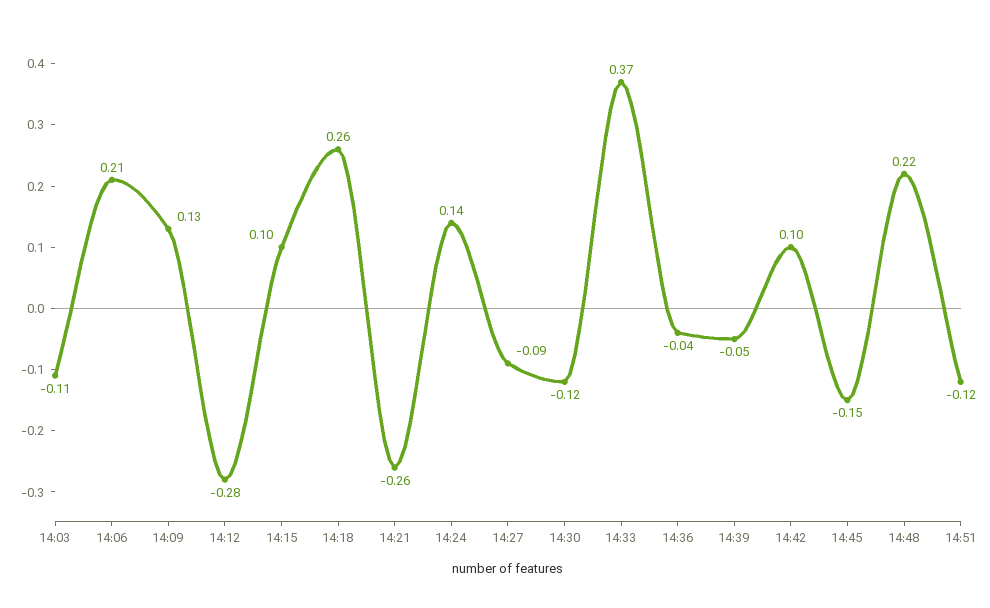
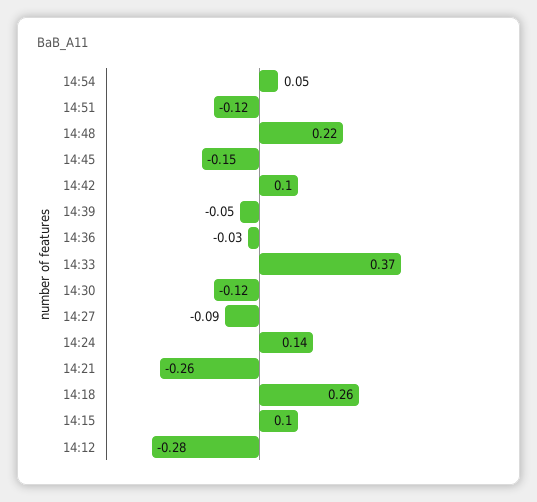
14:03: -0.11 -> none
14:06: 0.21 -> none
14:09: 0.13 -> none
14:36: -0.04 -> -0.03
14:54: none -> 0.05

